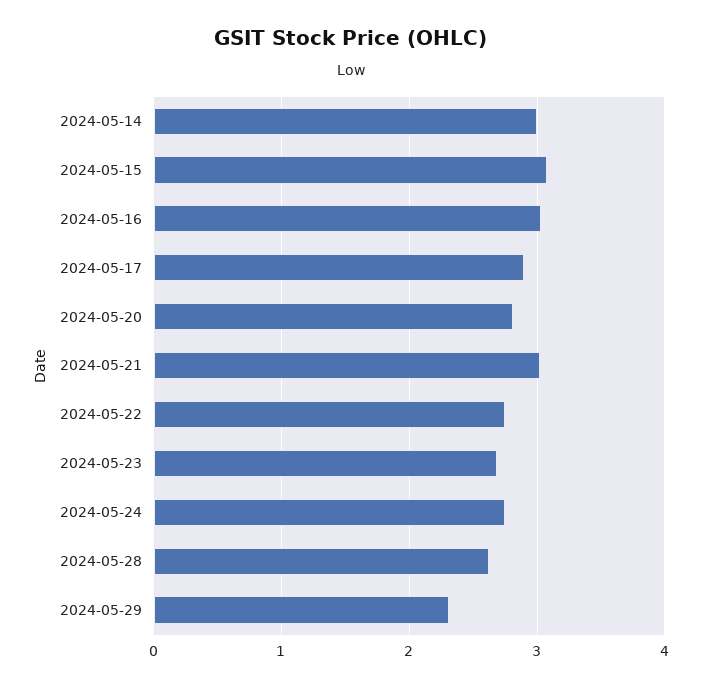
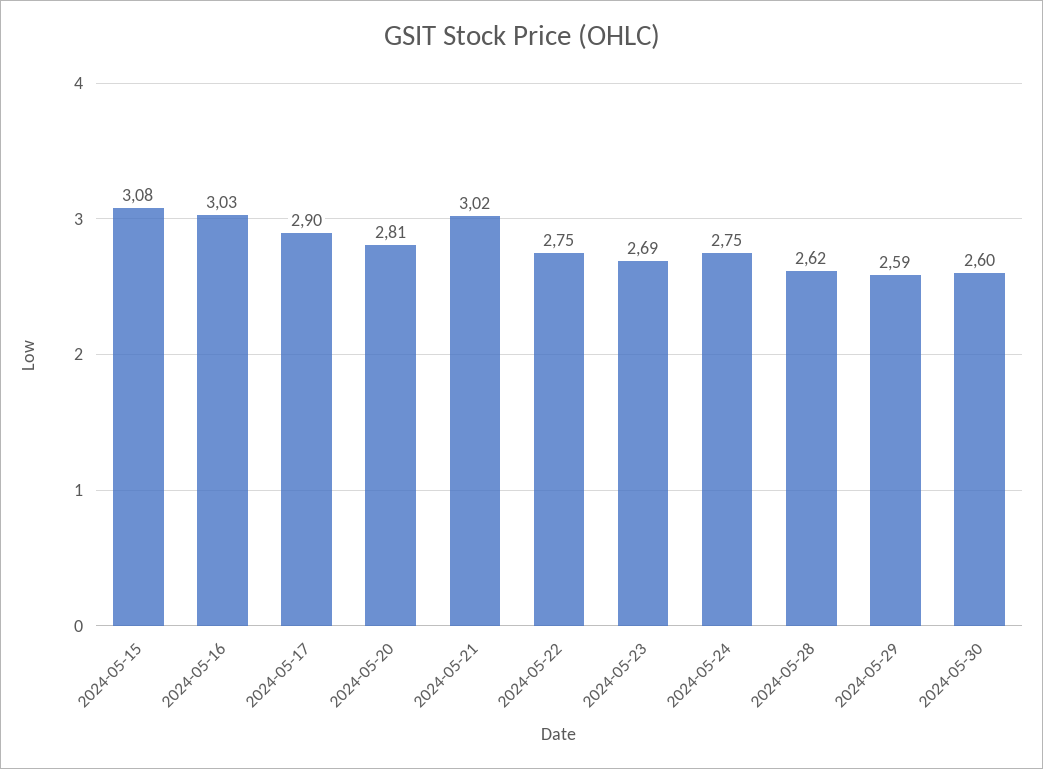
2024-05-14: 3 -> none
2024-05-29: 2.3 -> 2.59
2024-05-30: none -> 2.6

